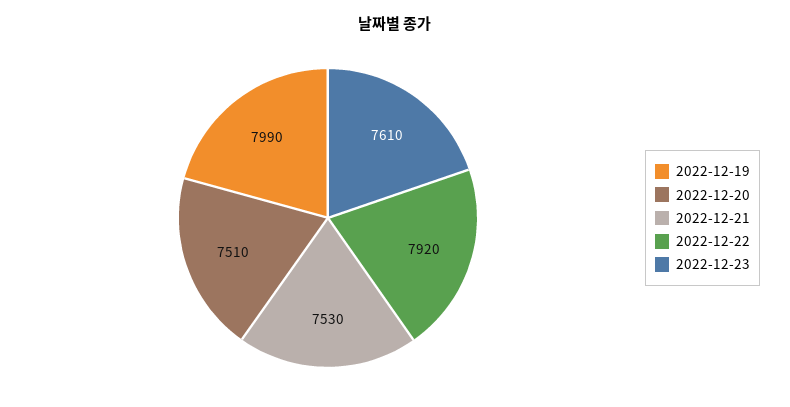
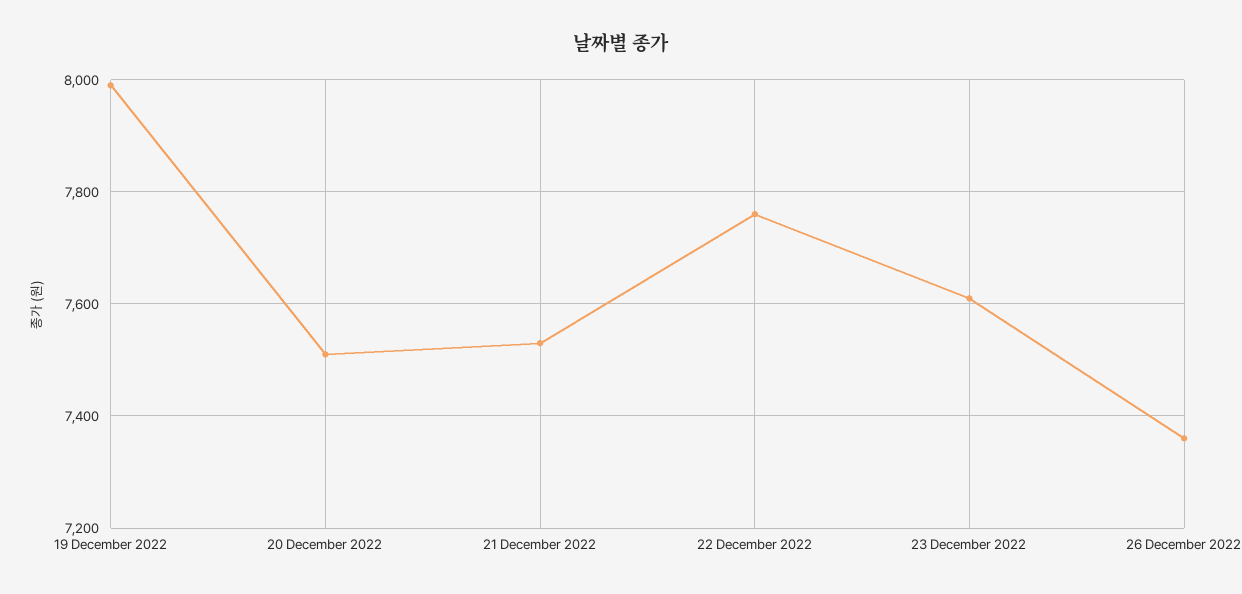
2022-12-22: 7920 -> 7760
26 December 2022: none -> 7360

